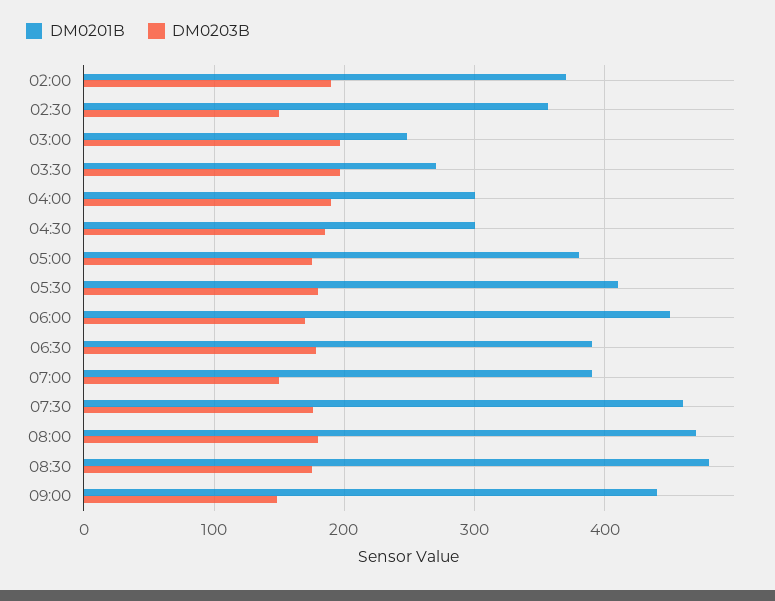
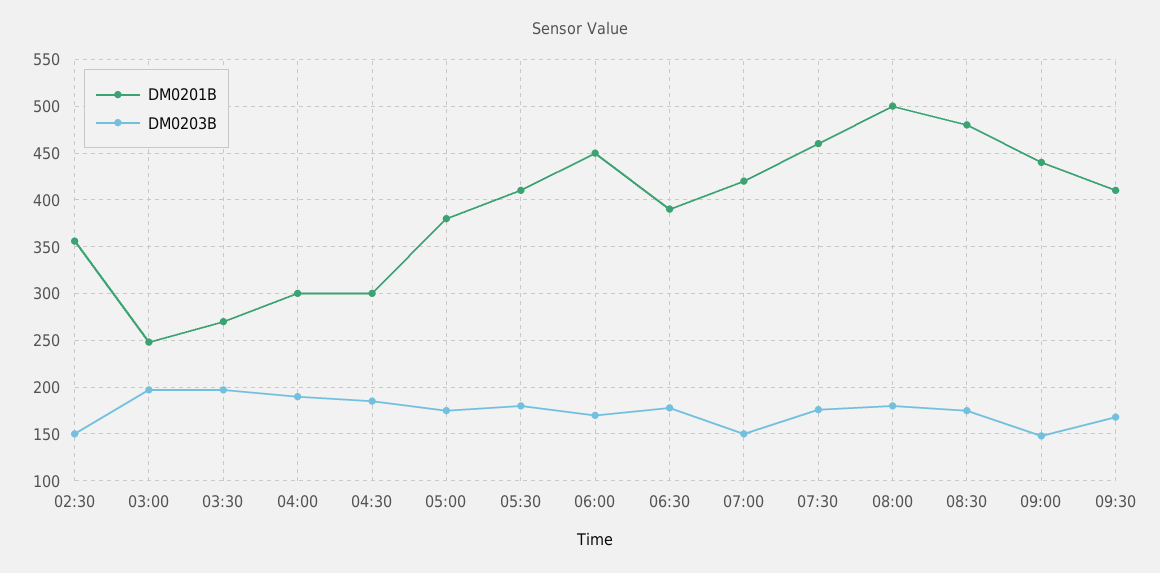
DM0201B, 02:00: 370 -> none
DM0203B, 02:00: 190 -> none
DM0201B, 07:00: 390 -> 420
DM0201B, 08:00: 470 -> 500
DM0201B, 09:30: none -> 410
DM0203B, 09:30: none -> 170

